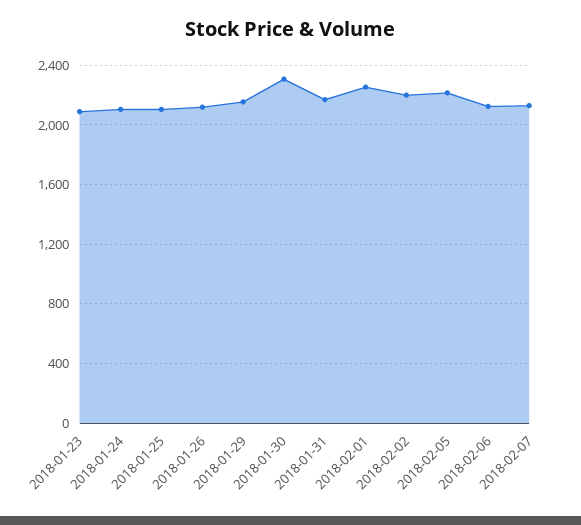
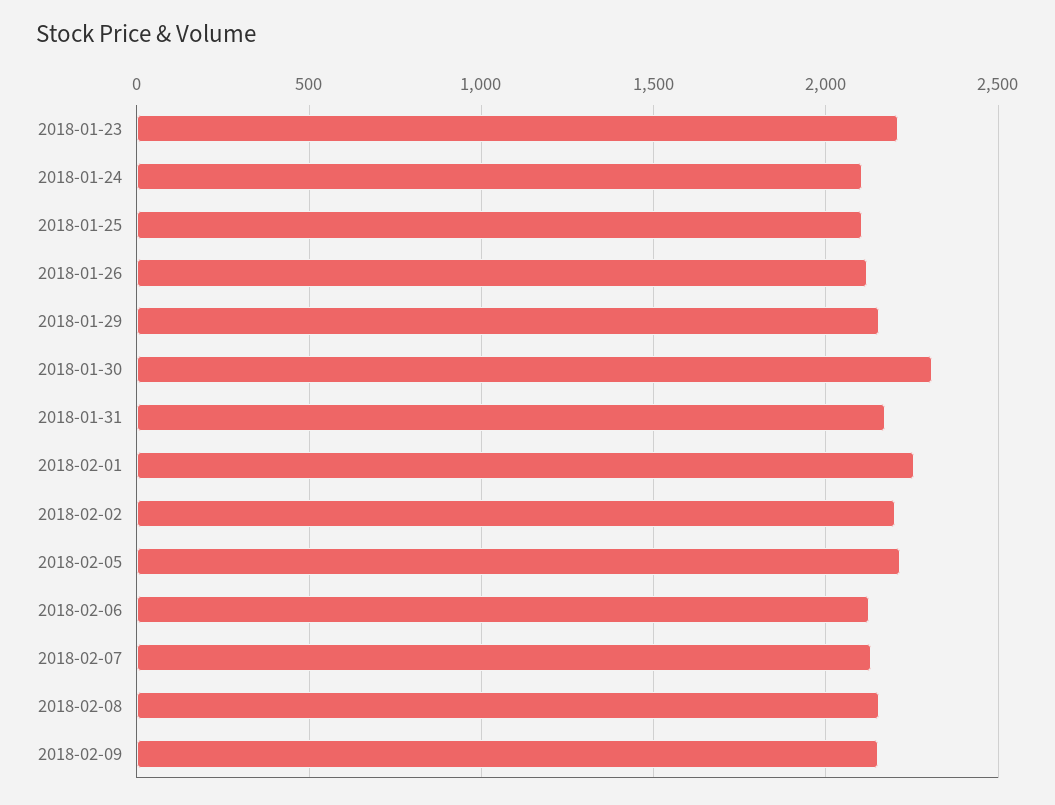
2018-01-23: 2100 -> 2200
2018-02-08: none -> 2150
2018-02-09: none -> 2150

